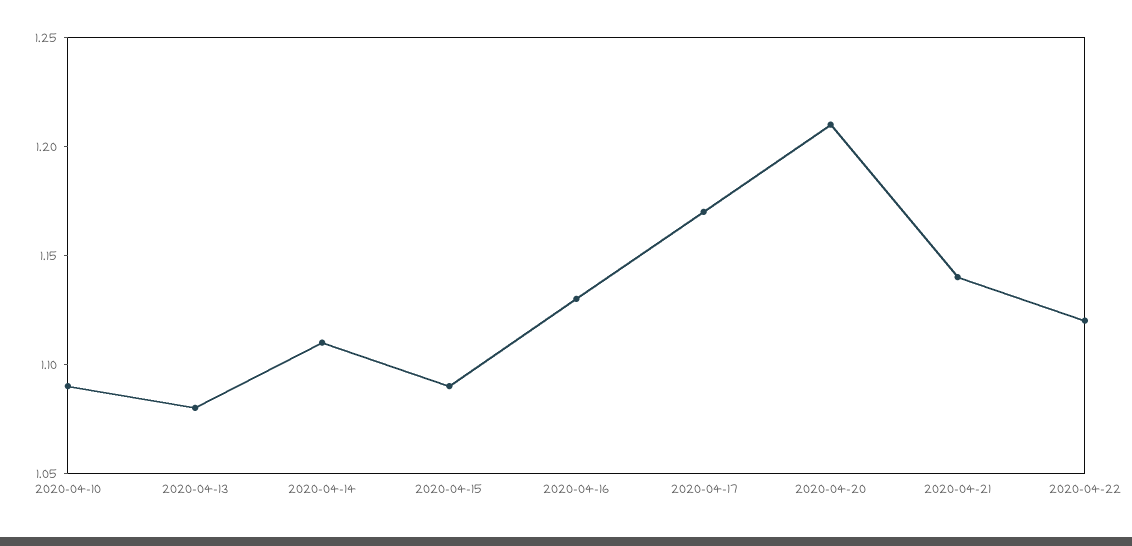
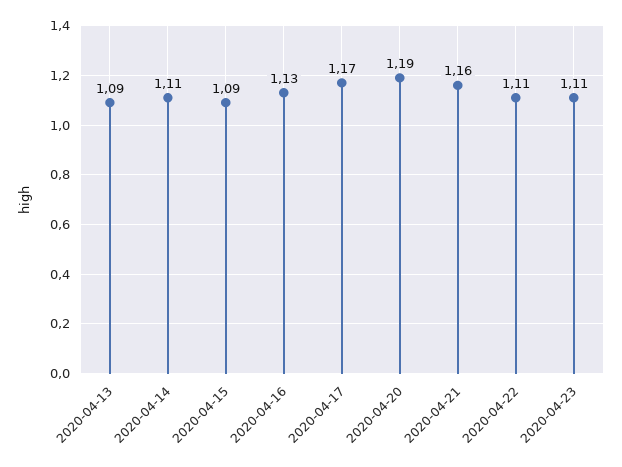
2020-04-10: 1.09 -> none
2020-04-13: 1.08 -> 1.09
2020-04-20: 1.21 -> 1.19
2020-04-21: 1.14 -> 1.16
2020-04-22: 1.12 -> 1.11
2020-04-23: none -> 1.11

